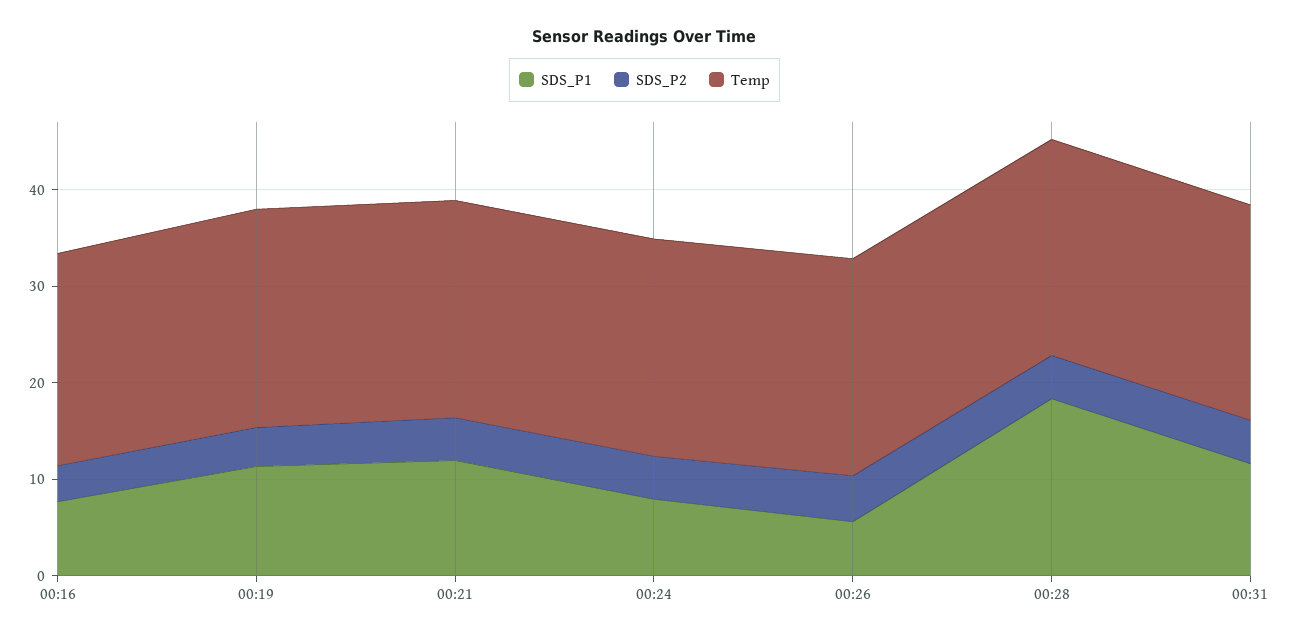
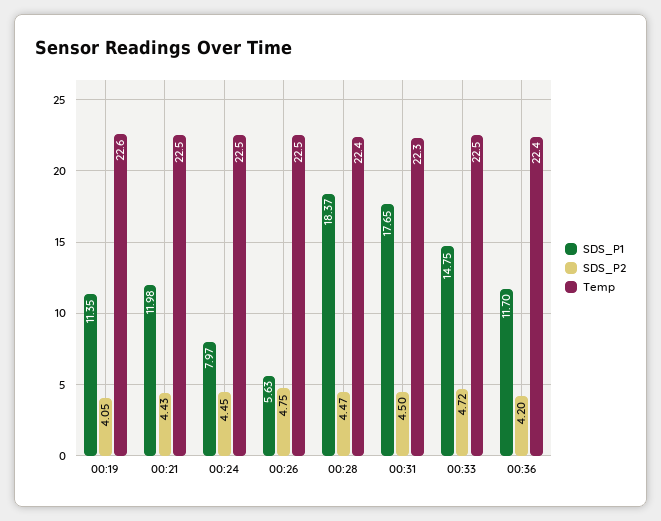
SDS_P1, 00:16: 8 -> none
SDS_P2, 00:16: 4 -> none
Temp, 00:16: 22 -> none
SDS_P1, 00:31: 12 -> 17.65
SDS_P1, 00:33: none -> 14.75
SDS_P2, 00:33: none -> 4.72
Temp, 00:33: none -> 22.5
SDS_P1, 00:36: none -> 11.7
SDS_P2, 00:36: none -> 4.2
Temp, 00:36: none -> 22.4

